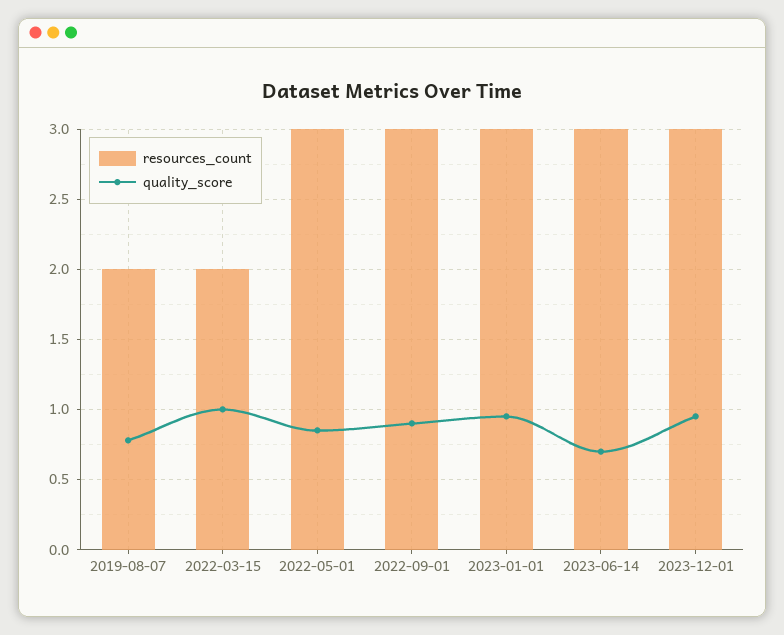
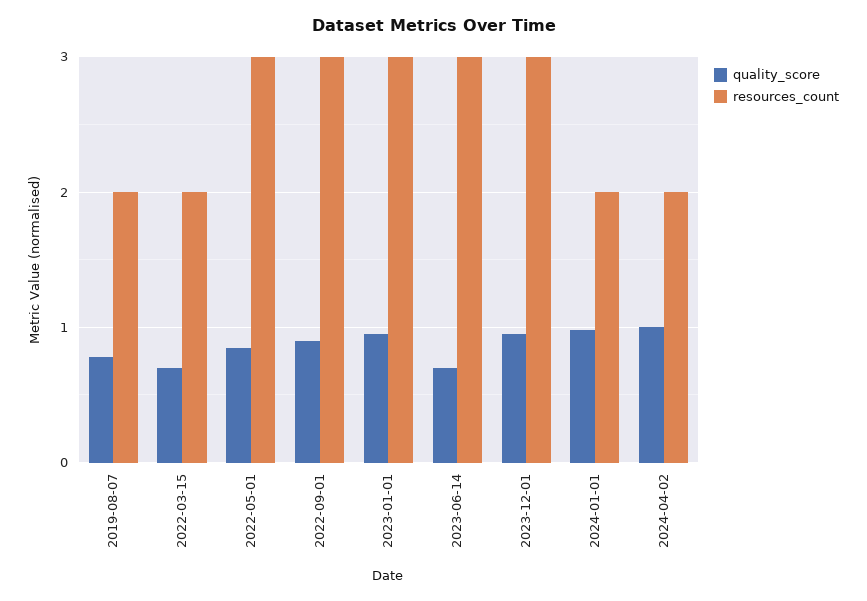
quality_score, 2022-03-15: 1 -> 0.7
quality_score, 2024-01-01: none -> 1
resources_count, 2024-01-01: none -> 2
quality_score, 2024-04-02: none -> 1
resources_count, 2024-04-02: none -> 2

